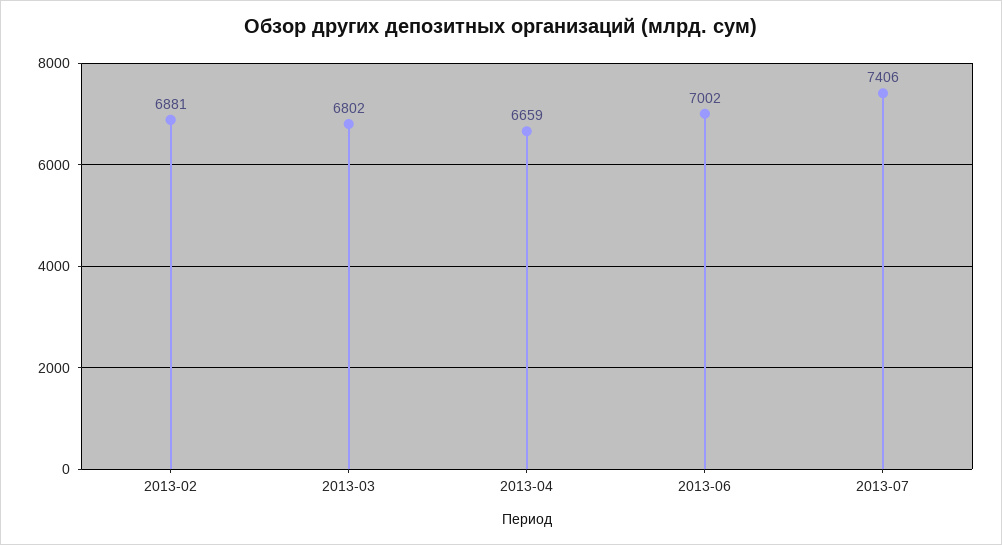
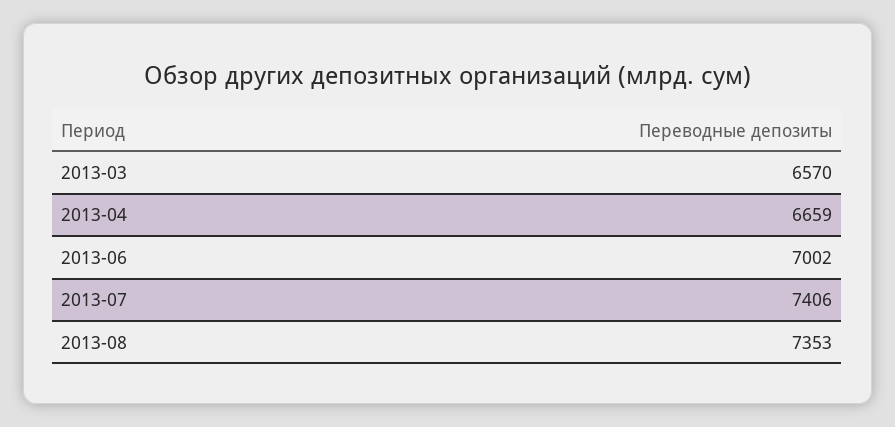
2013-02: 6881 -> none
2013-03: 6802 -> 6570
2013-08: none -> 7353

